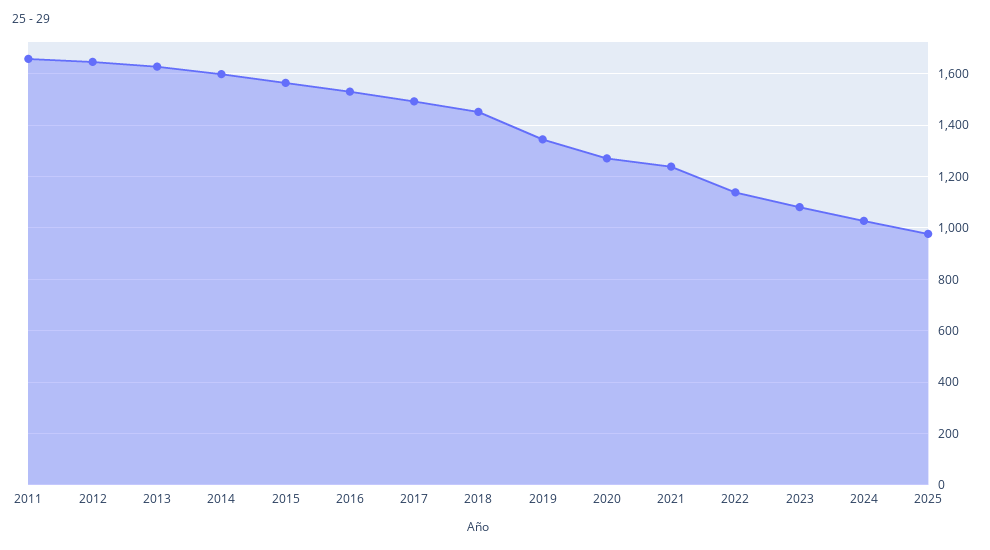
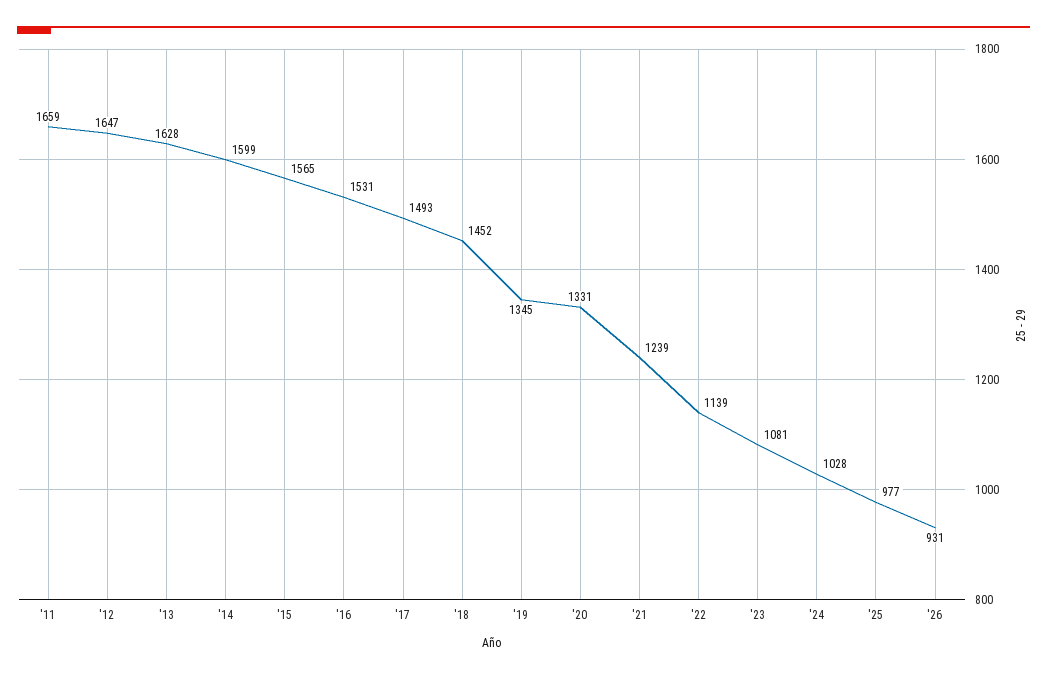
2020: 1275 -> 1331
'26: none -> 931

